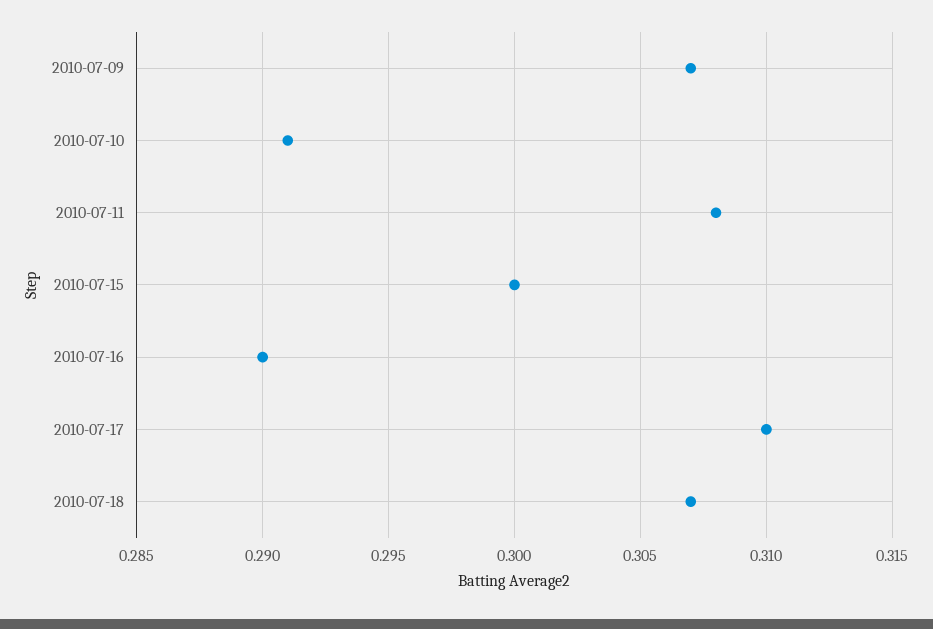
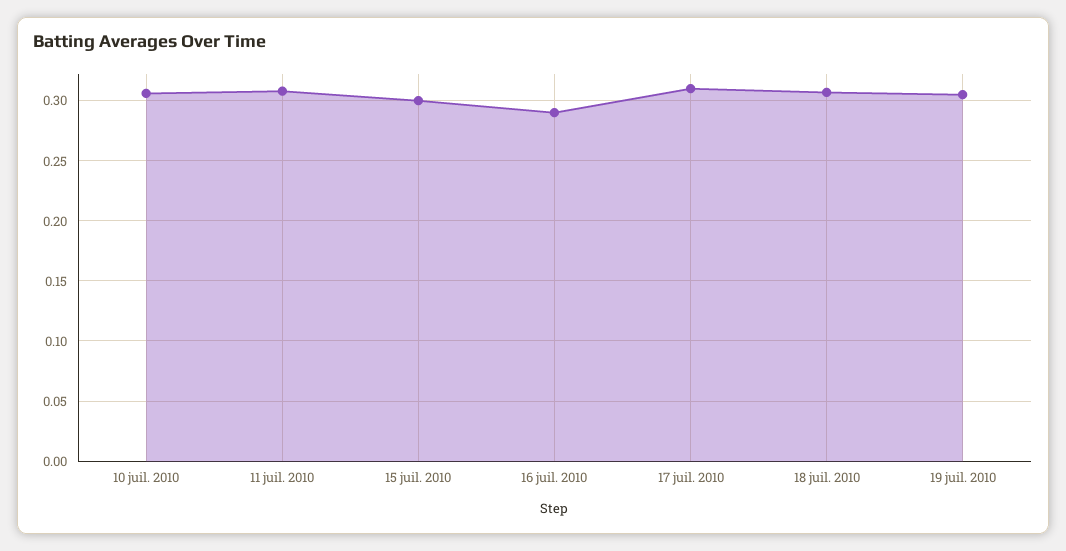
2010-07-09: 0.307 -> none
2010-07-10: 0.291 -> 0.305
19 juil. 2010: none -> 0.305

